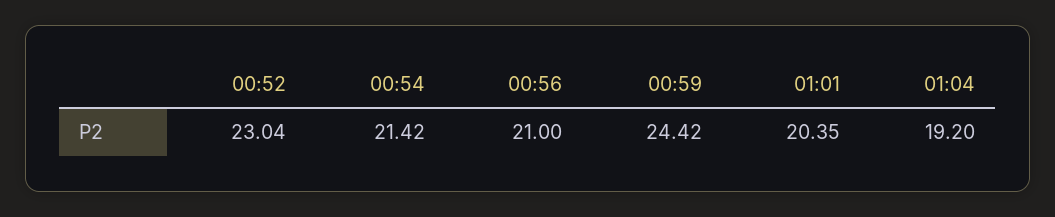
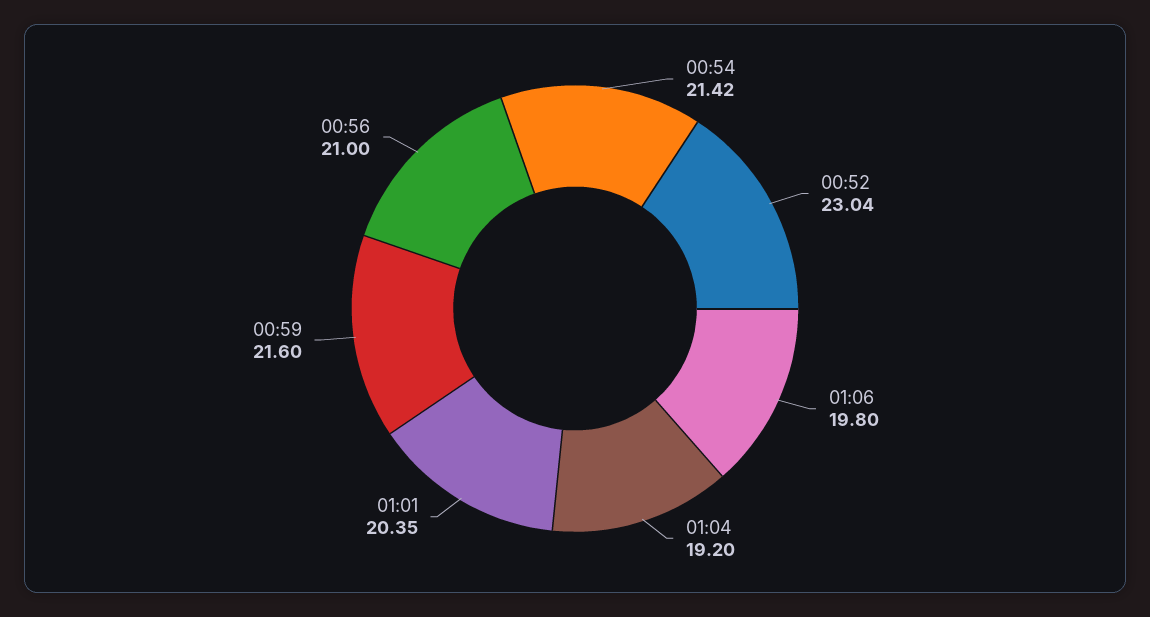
00:59: 24.42 -> 21.6
01:06: none -> 19.8

